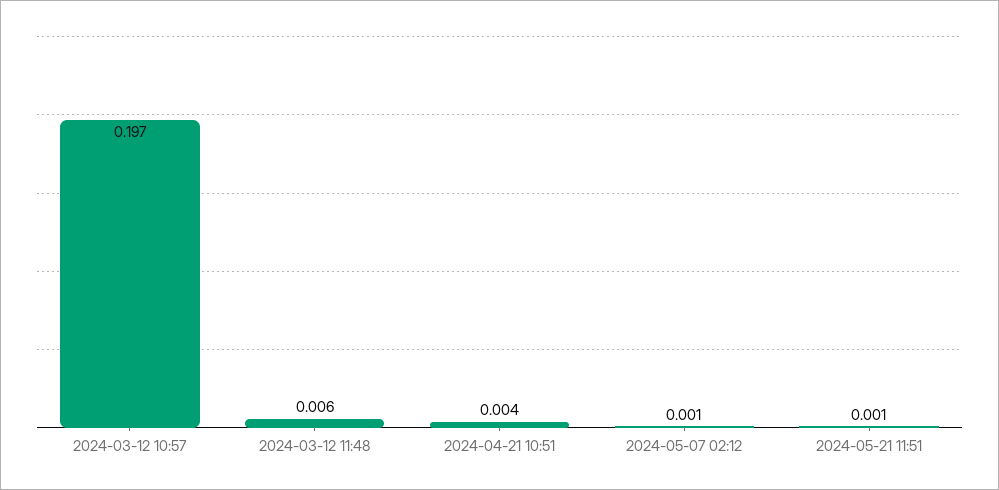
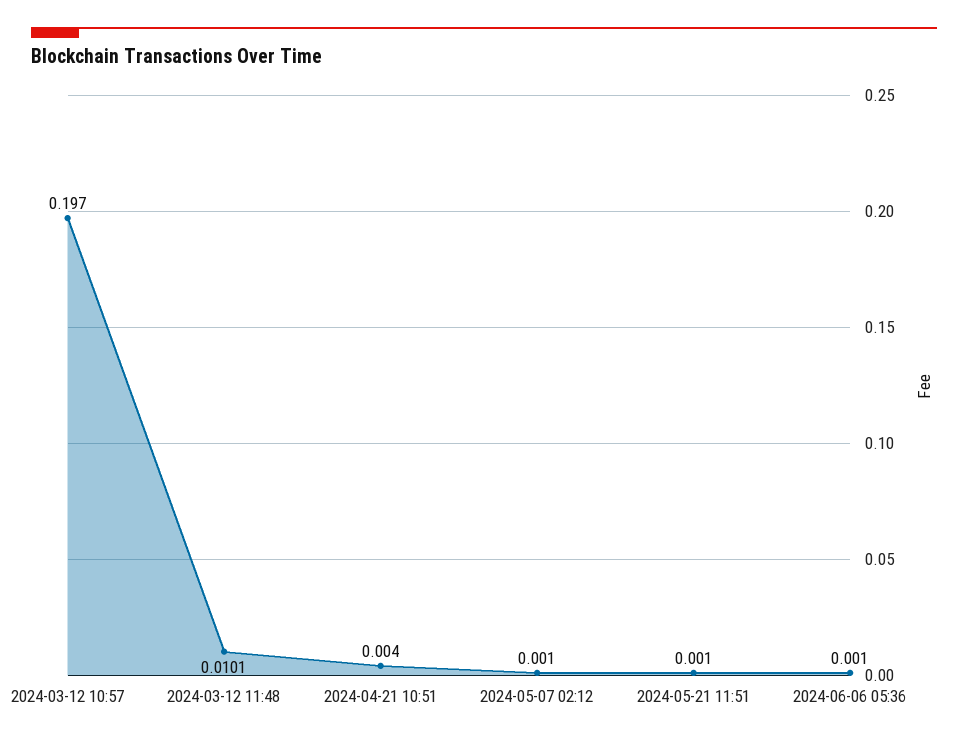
2024-03-12 11:48: 0.006 -> 0.0101
2024-06-06 05:36: none -> 0.001

